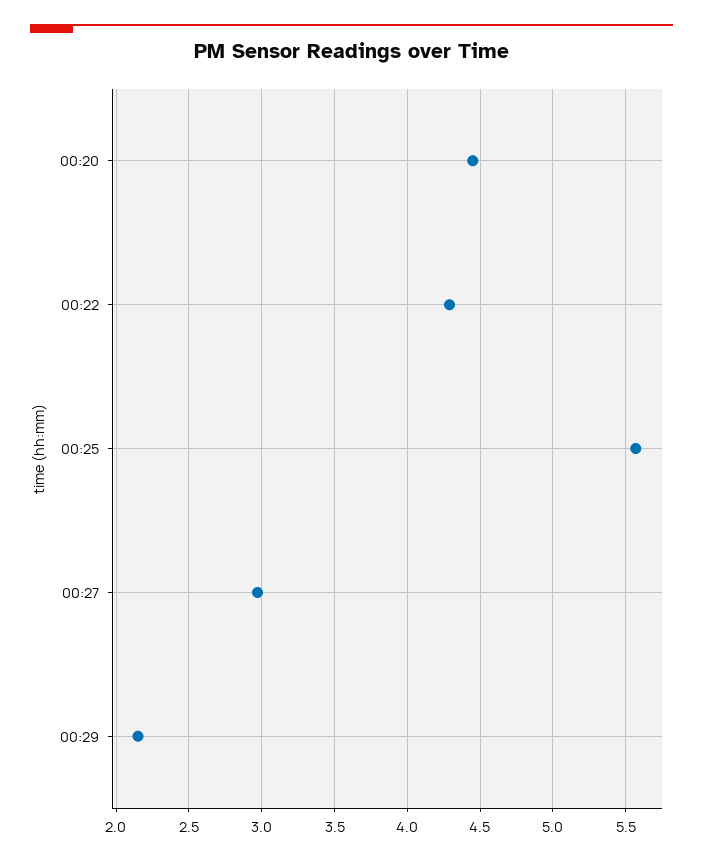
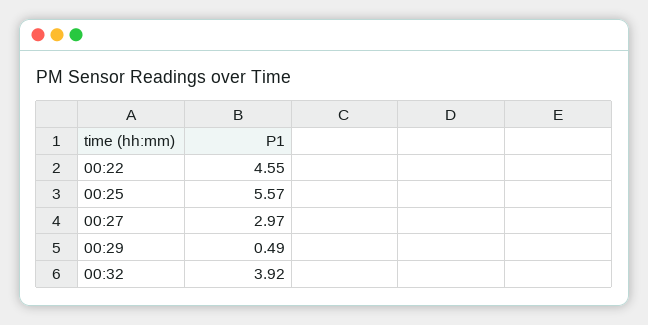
00:20: 4.45 -> none
00:22: 4.3 -> 4.55
00:29: 2.15 -> 0.49
00:32: none -> 3.92

